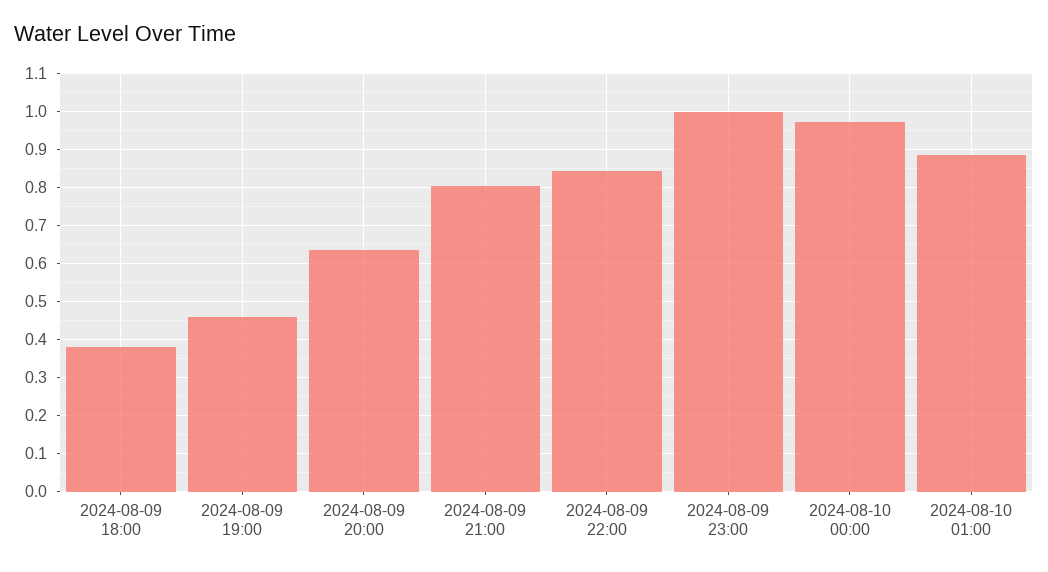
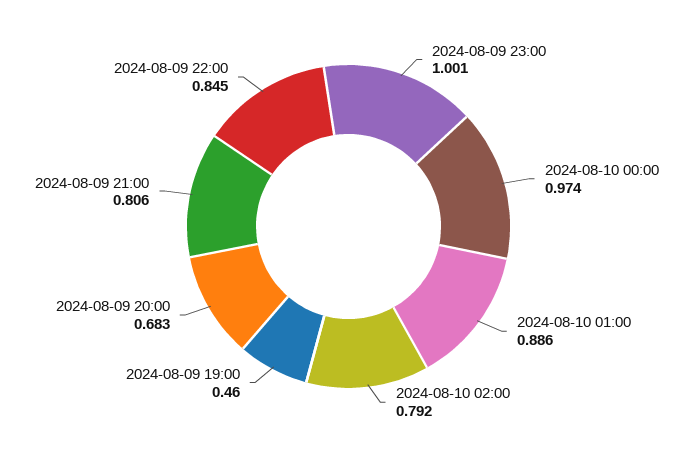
2024-08-09 18:00: 0.38 -> none
2024-08-09 20:00: 0.64 -> 0.683
2024-08-10 02:00: none -> 0.792

